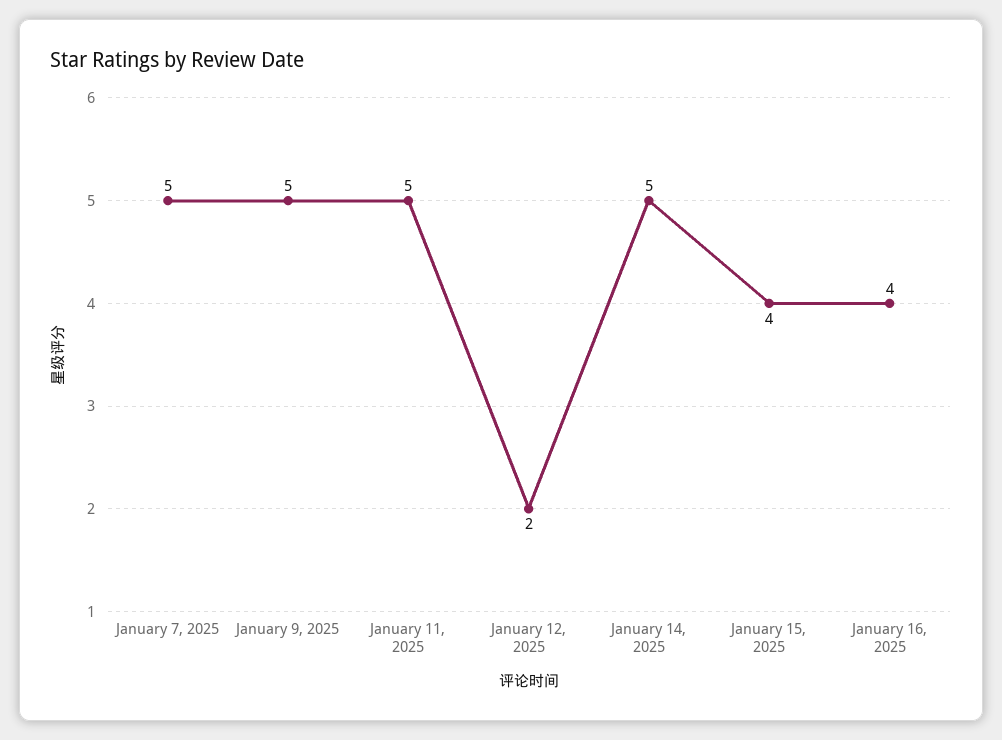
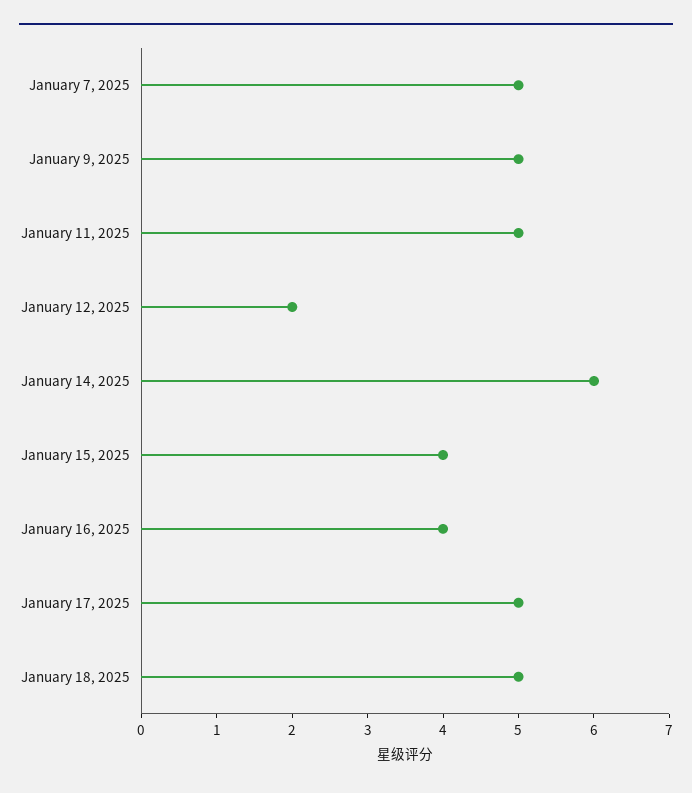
January 14, 2025: 5 -> 6
January 17, 2025: none -> 5
January 18, 2025: none -> 5

